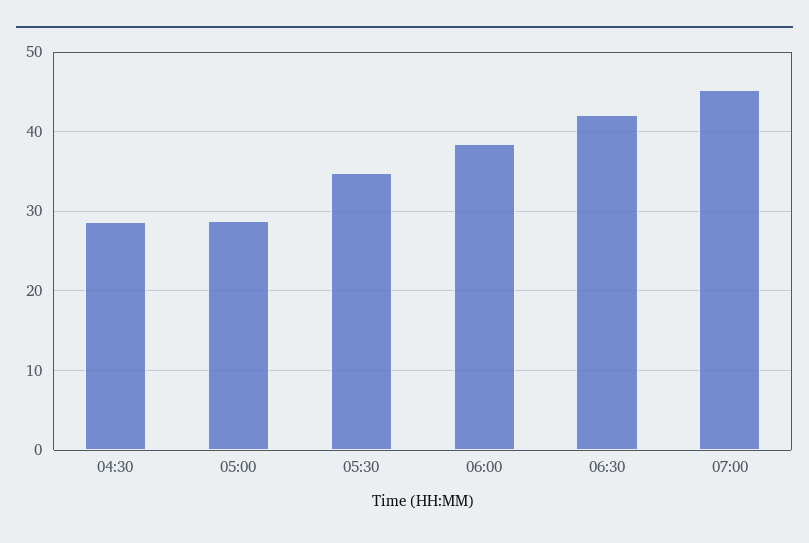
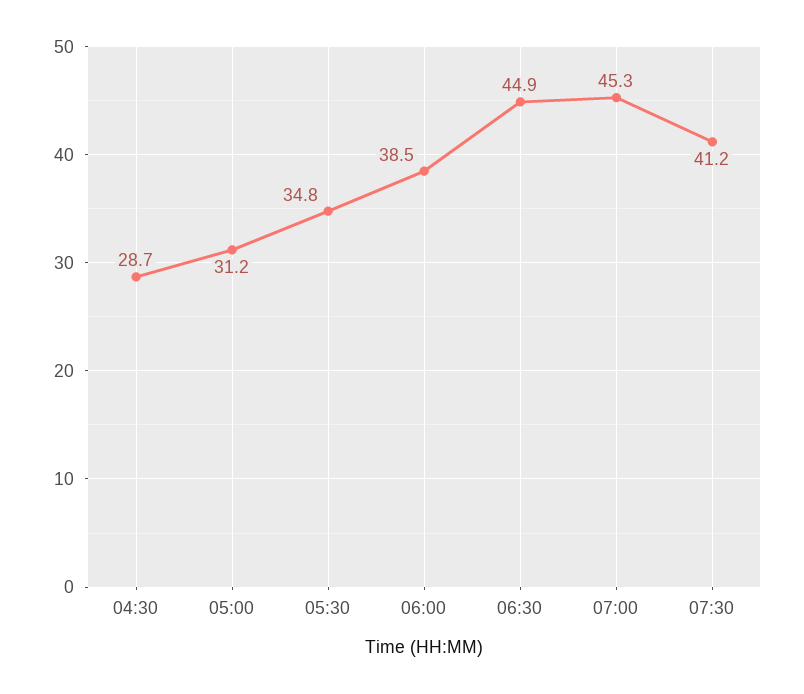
05:00: 29 -> 31.2
06:30: 42 -> 44.9
07:30: none -> 41.2

